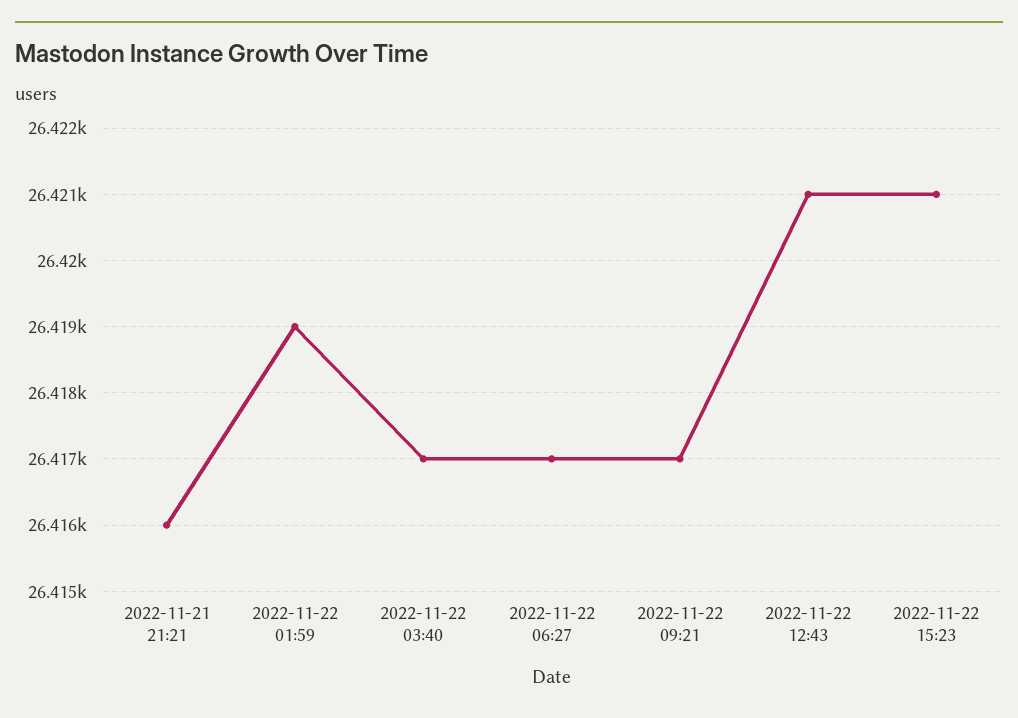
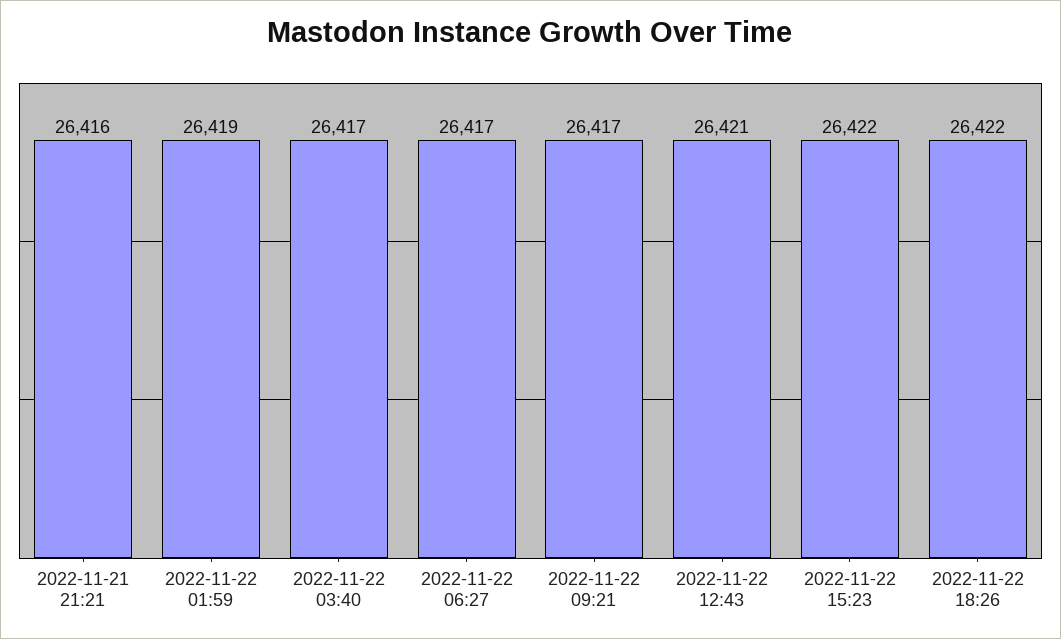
2022-11-22 15:23: 26421 -> 26422
2022-11-22 18:26: none -> 26422

